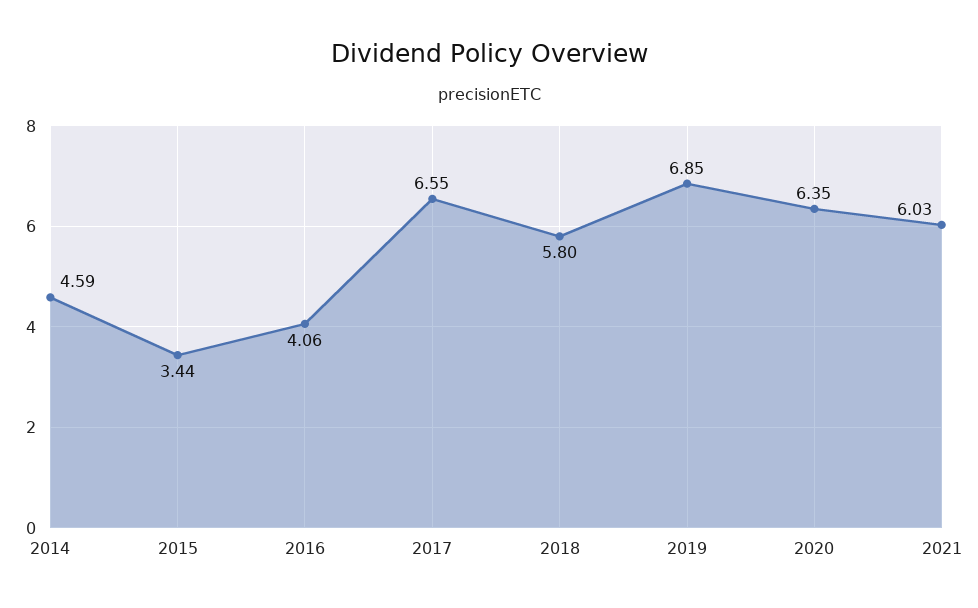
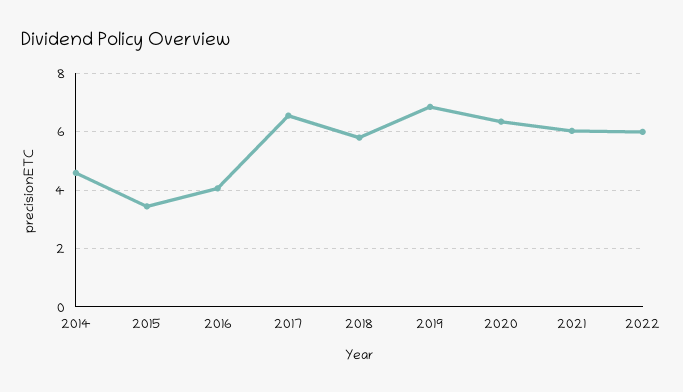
2022: none -> 6

